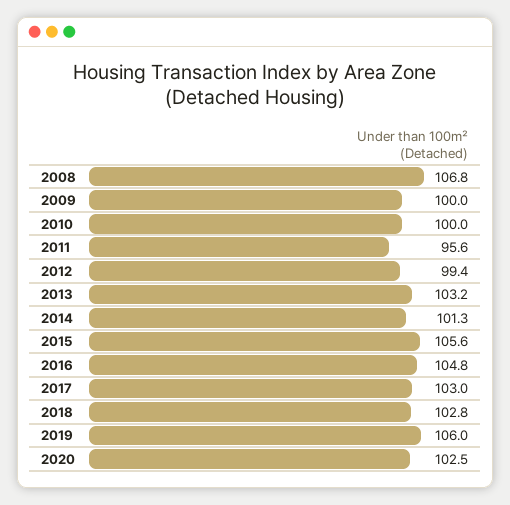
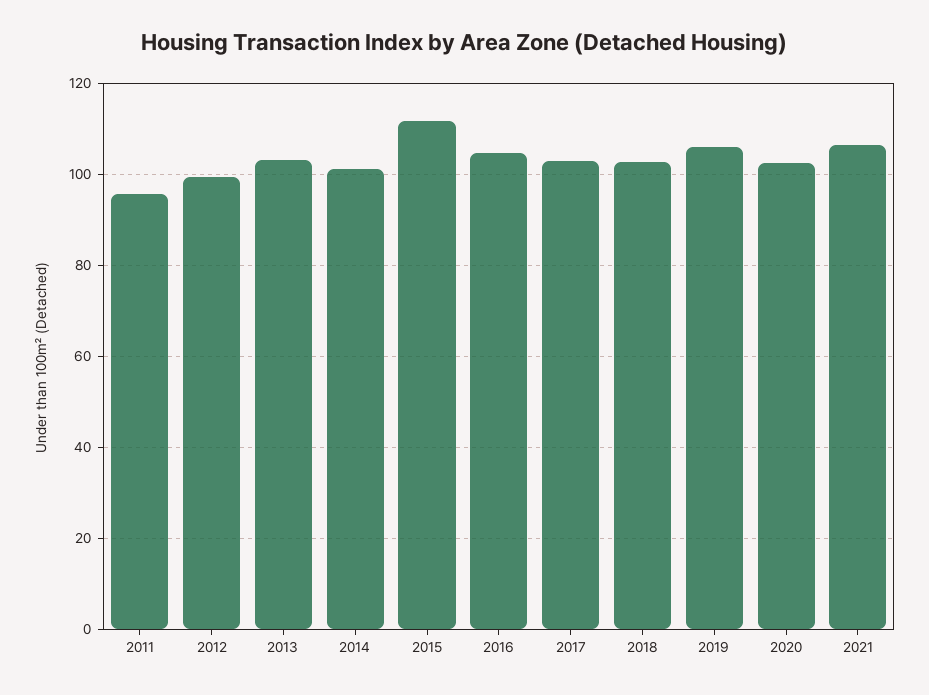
2008: 106.8 -> none
2009: 100 -> none
2010: 100 -> none
2015: 105.6 -> 112
2021: none -> 106

